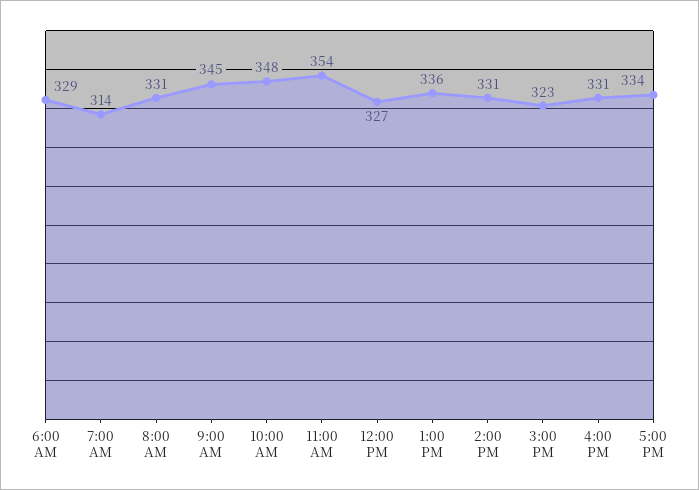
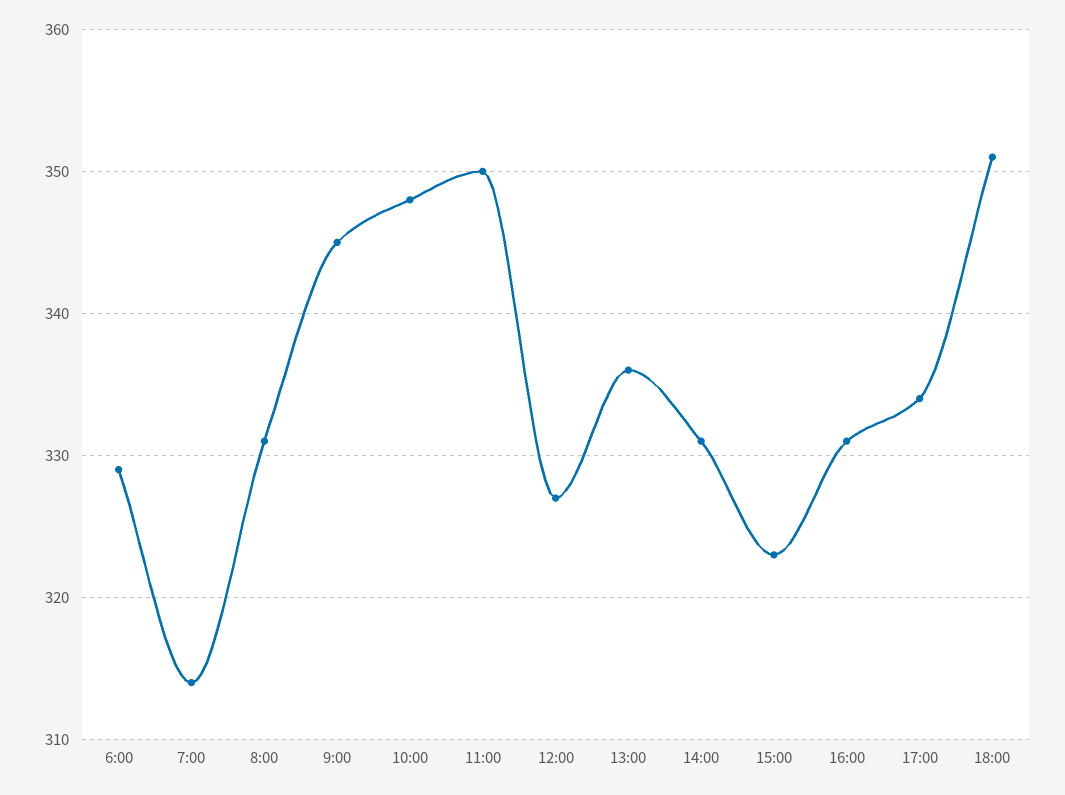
11:00 AM: 354 -> 350
18:00: none -> 351

